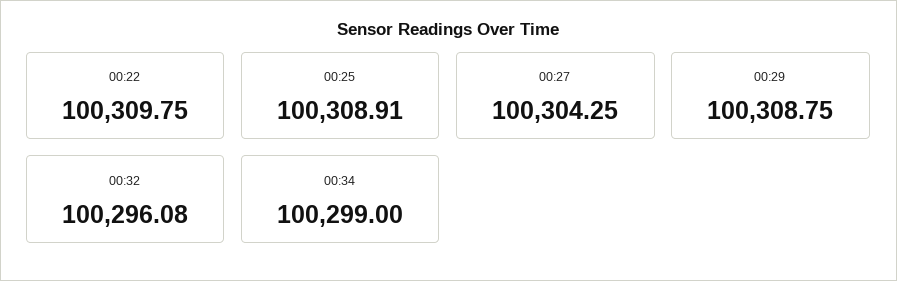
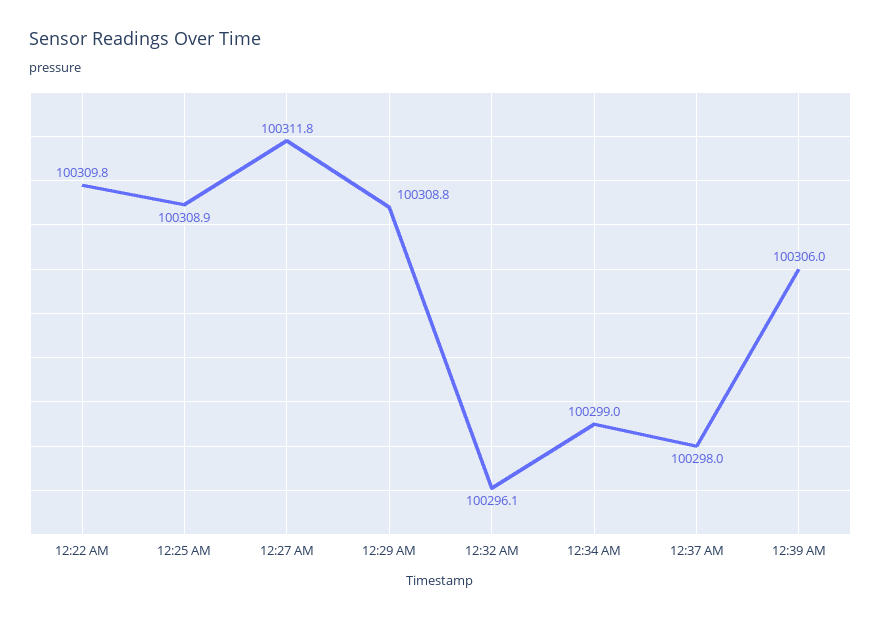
00:27: 100304.25 -> 100311.8
12:37 AM: none -> 100298
12:39 AM: none -> 100306

